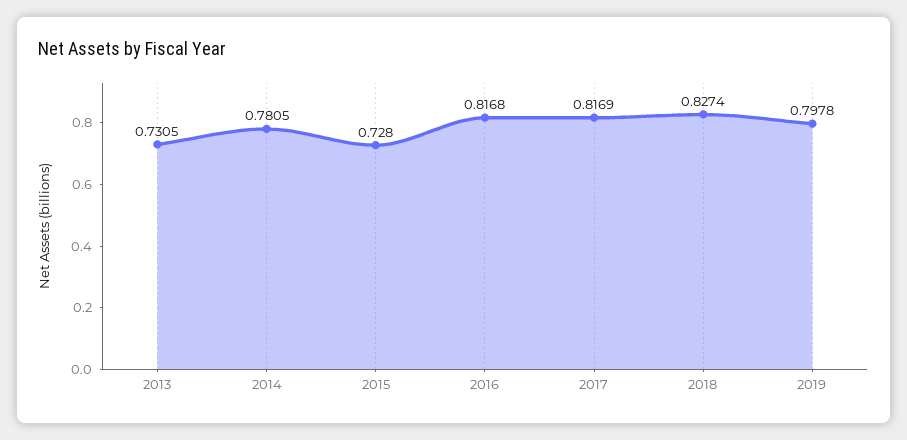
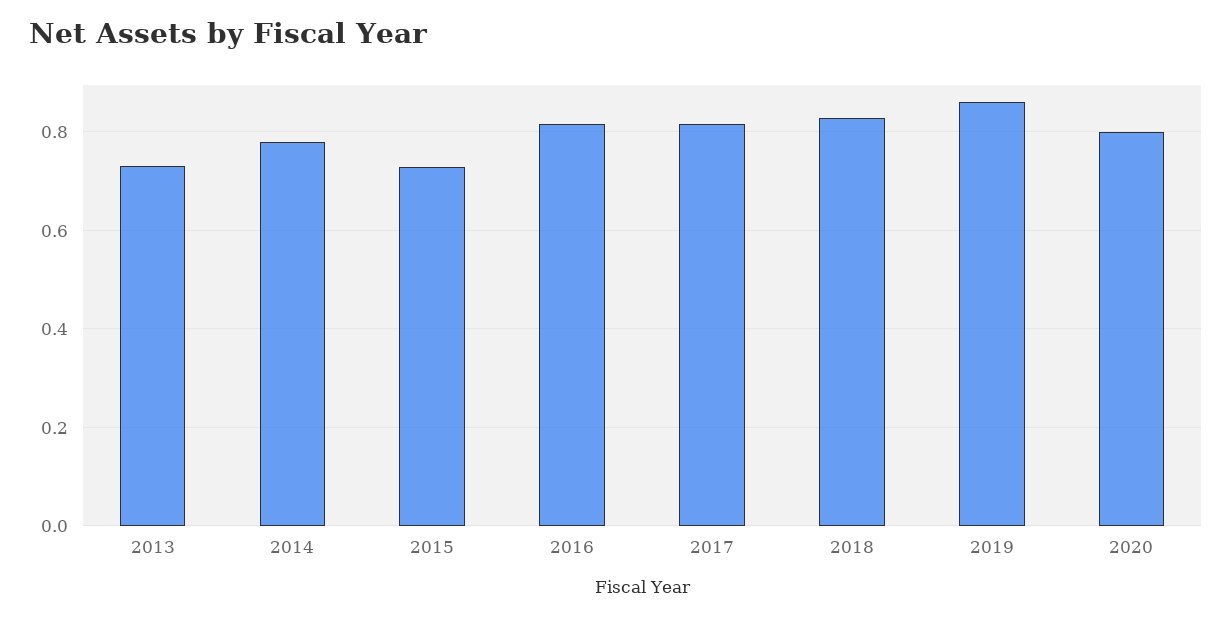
2019: 0.7978 -> 0.86
2020: none -> 0.8

